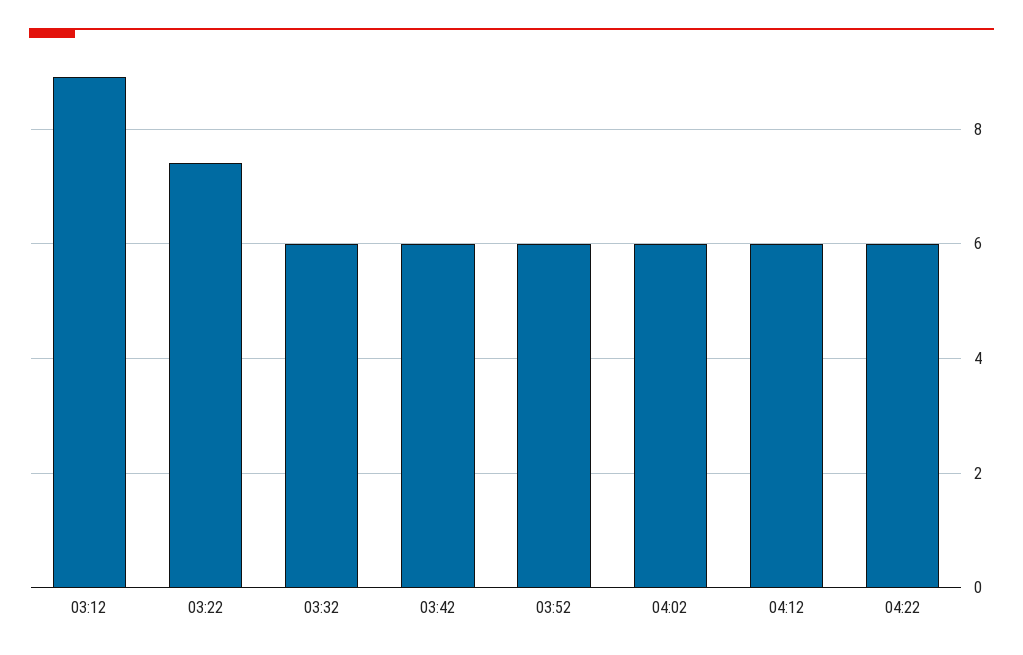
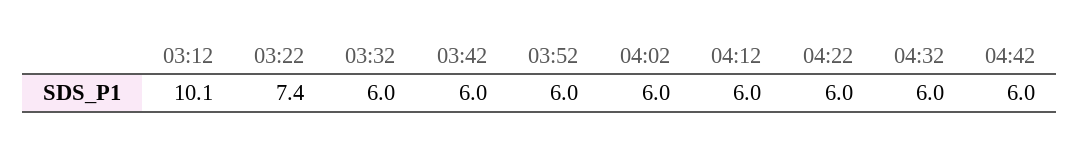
03:12: 9 -> 10.1
04:32: none -> 6
04:42: none -> 6

